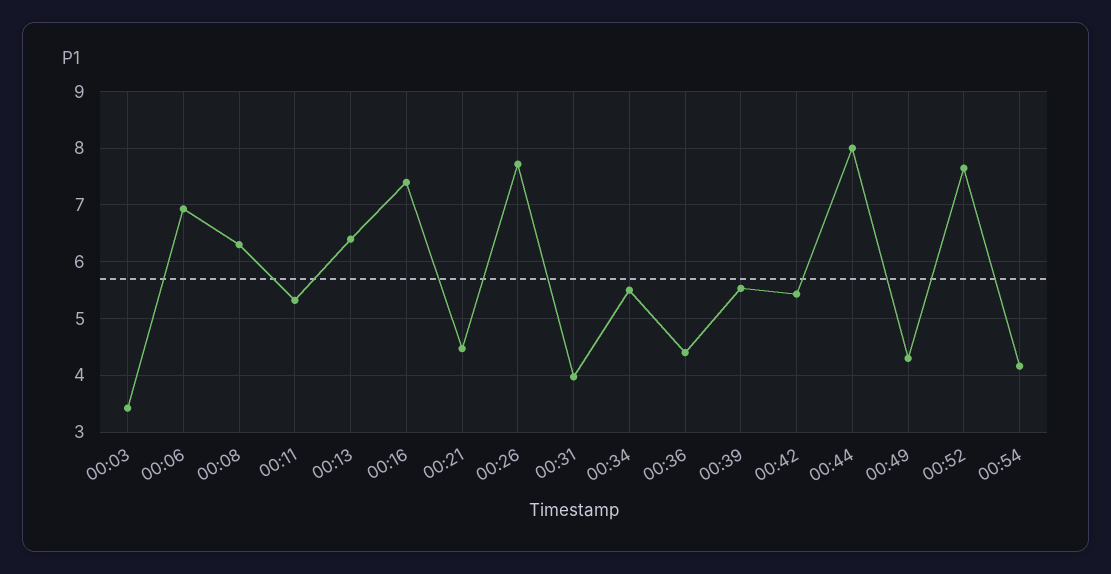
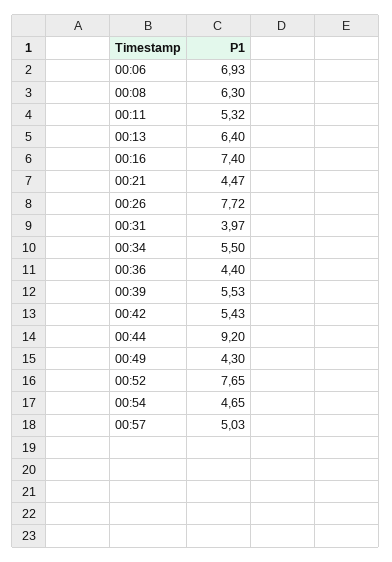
00:03: 3.4 -> none
00:44: 8 -> 9.2
00:54: 4.2 -> 4.65
00:57: none -> 5.03

